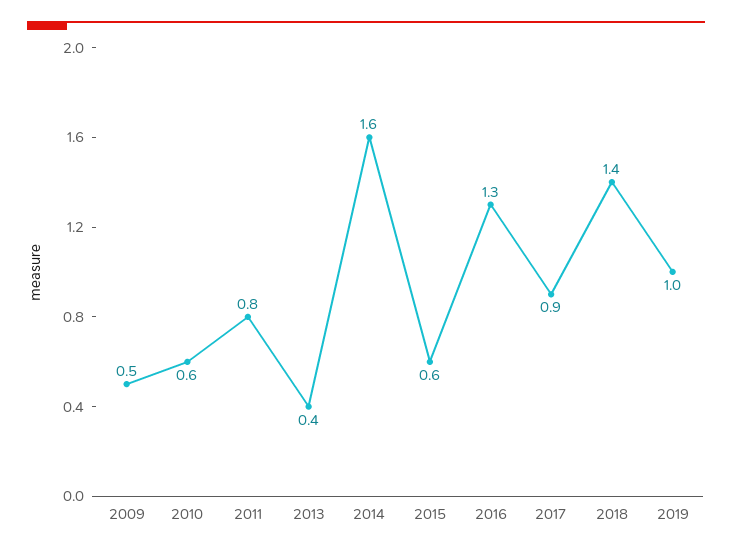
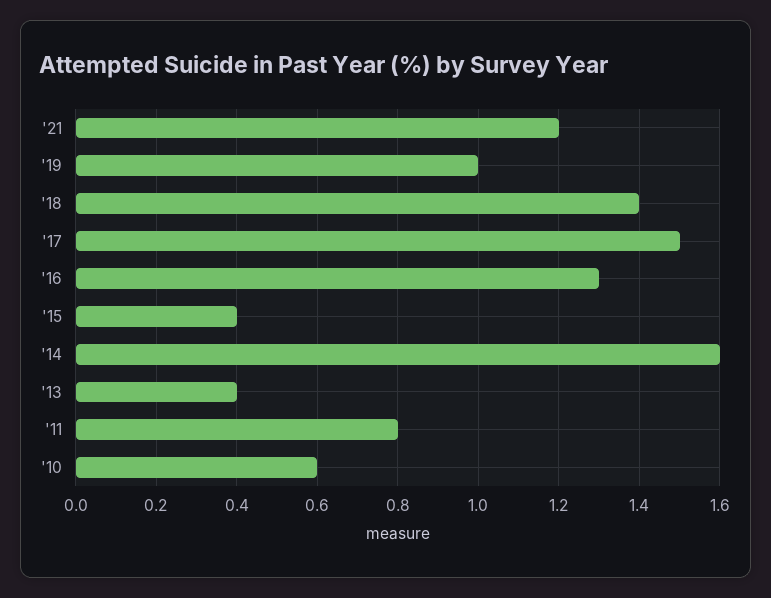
2009: 0.5 -> none
2015: 0.6 -> 0.4
2017: 0.9 -> 1.5
'21: none -> 1.2

